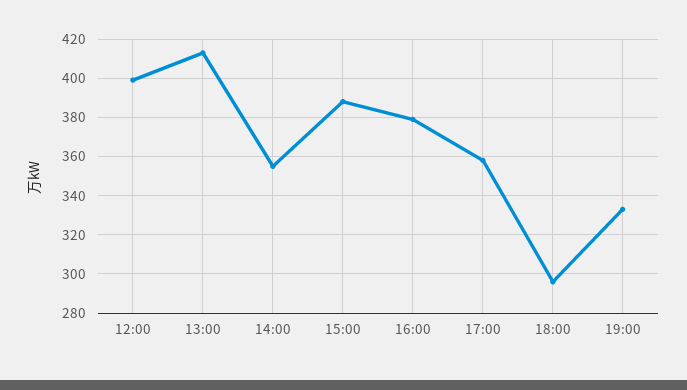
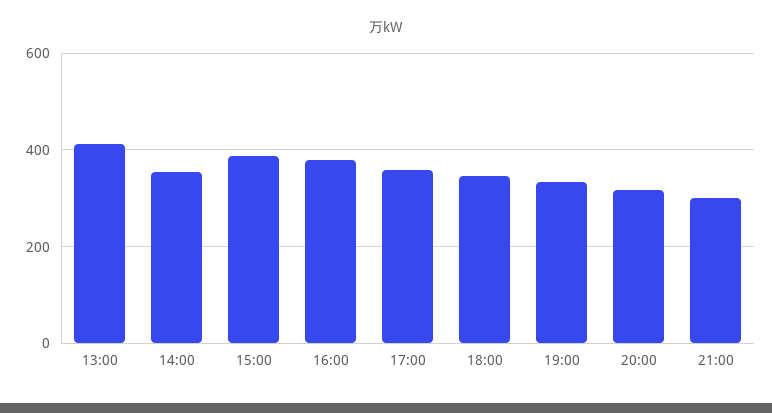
12:00: 400 -> none
18:00: 295 -> 340
20:00: none -> 320
21:00: none -> 300

